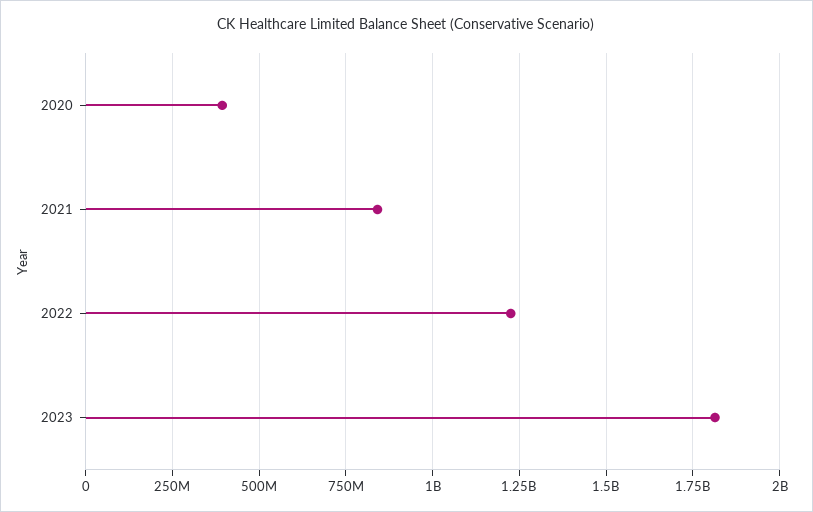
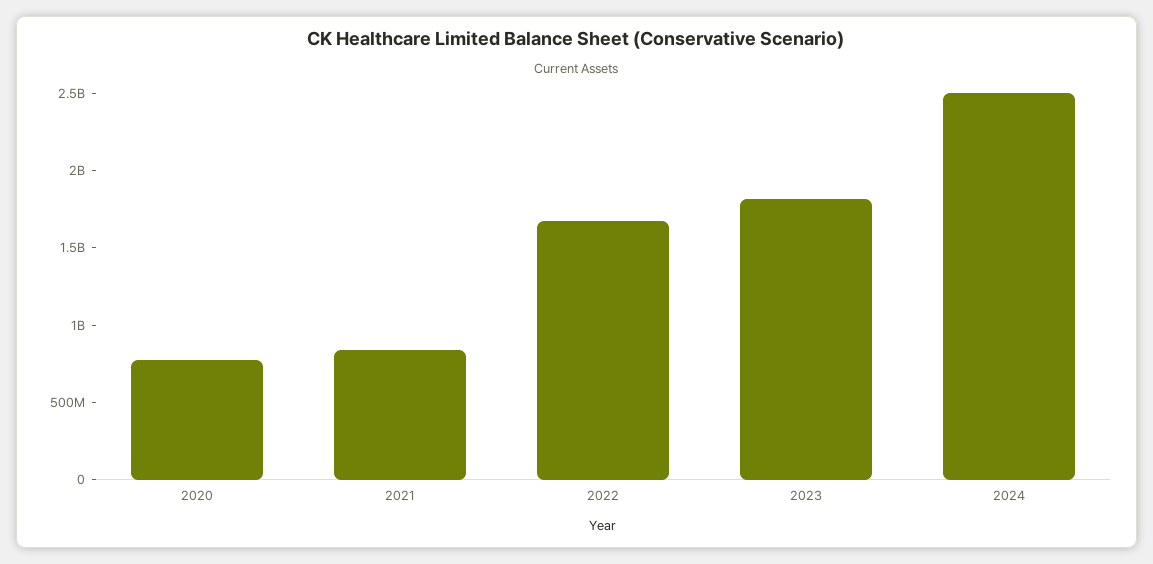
2020: 400000000 -> 800000000
2022: 1225000000 -> 1700000000
2024: none -> 2500000000

